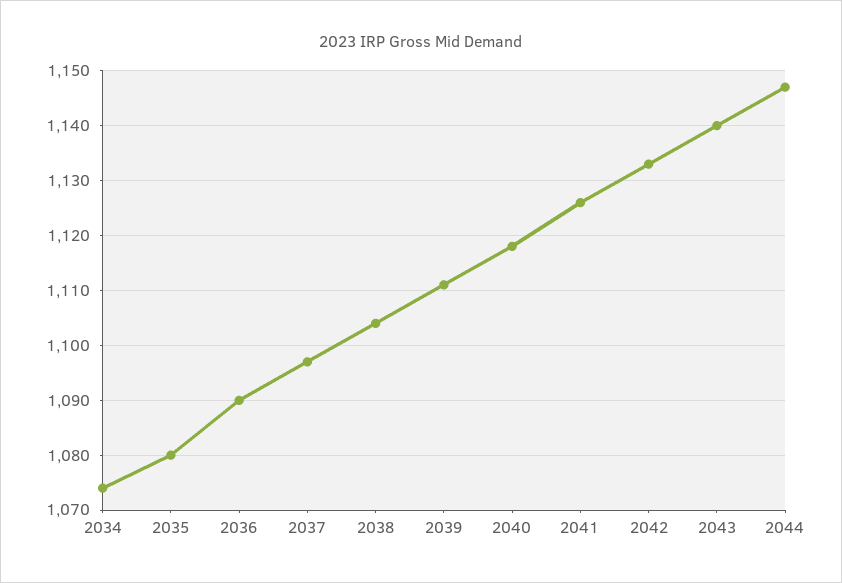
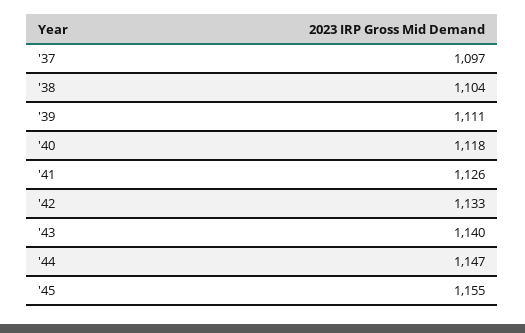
2034: 1075 -> none
2035: 1080 -> none
2036: 1090 -> none
'45: none -> 1155

